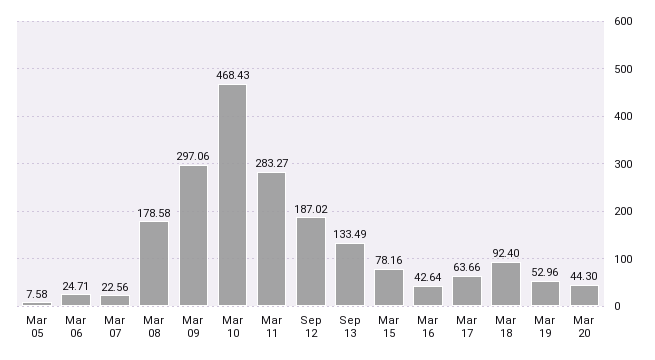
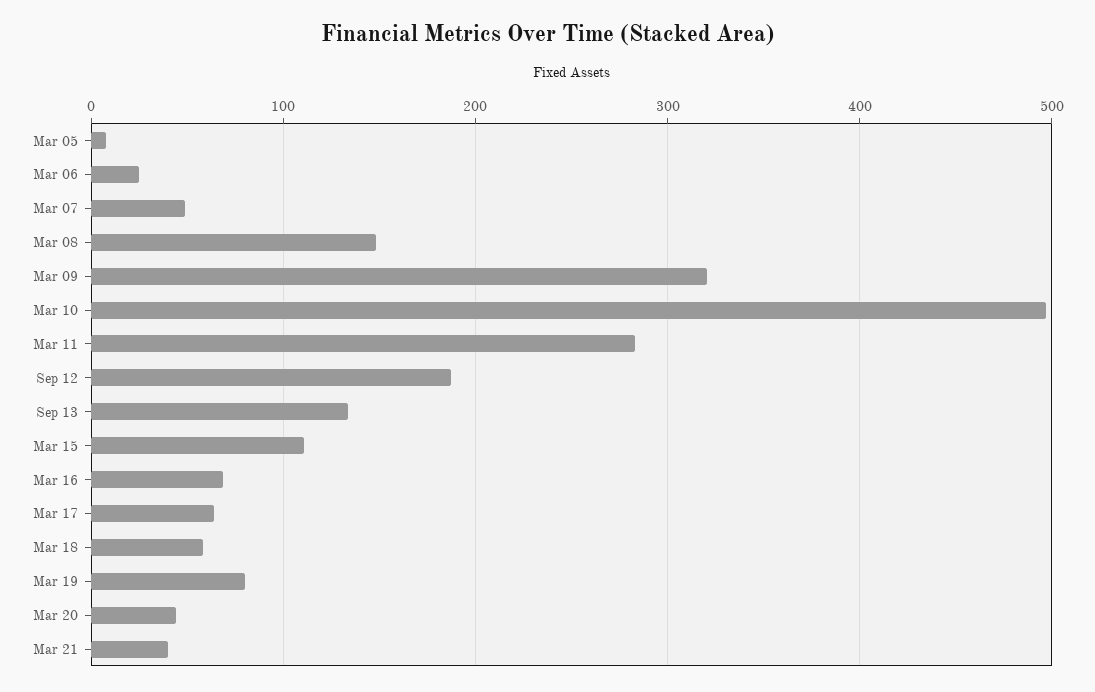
Mar 07: 22.56 -> 50
Mar 08: 178.58 -> 150
Mar 09: 297.06 -> 320
Mar 10: 468.43 -> 500
Mar 15: 78.16 -> 110
Mar 16: 42.64 -> 70
Mar 18: 92.4 -> 60
Mar 19: 52.96 -> 80
Mar 21: none -> 40

